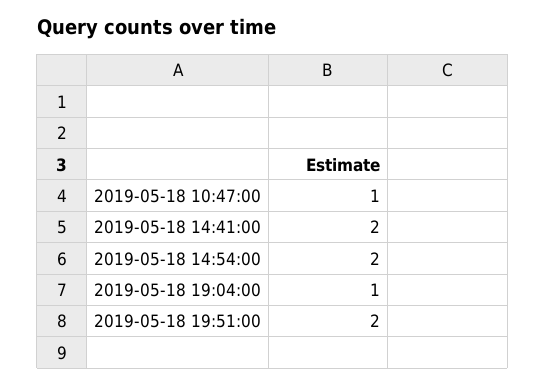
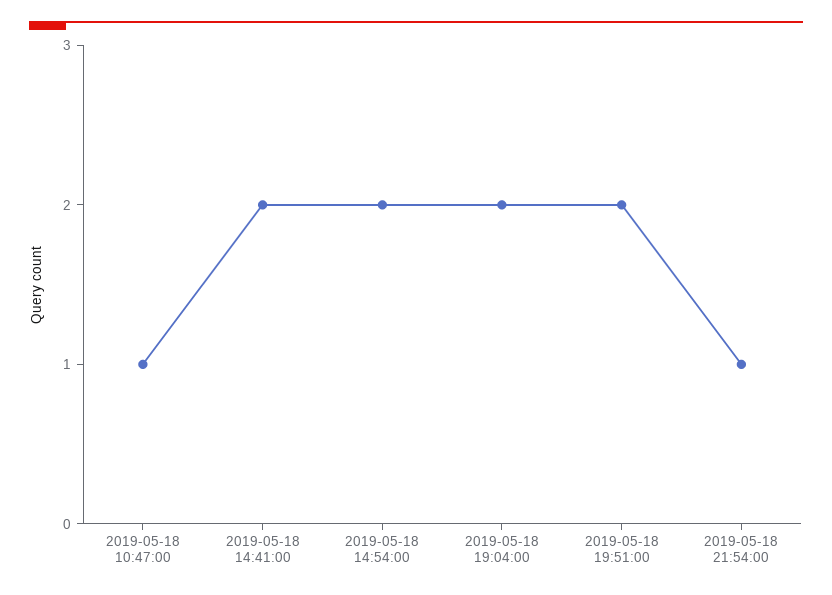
2019-05-18 19:04:00: 1 -> 2
2019-05-18 21:54:00: none -> 1

